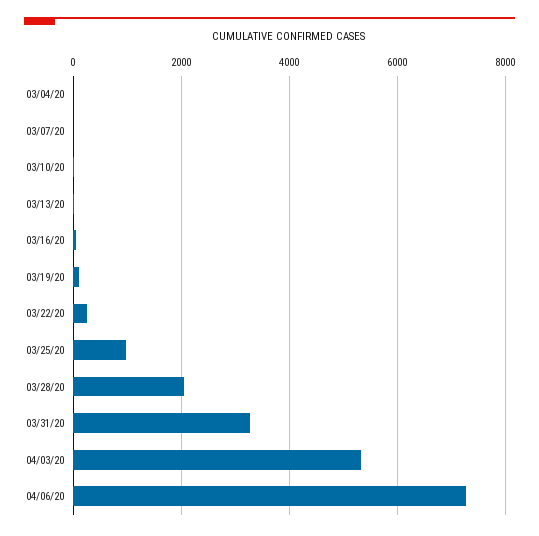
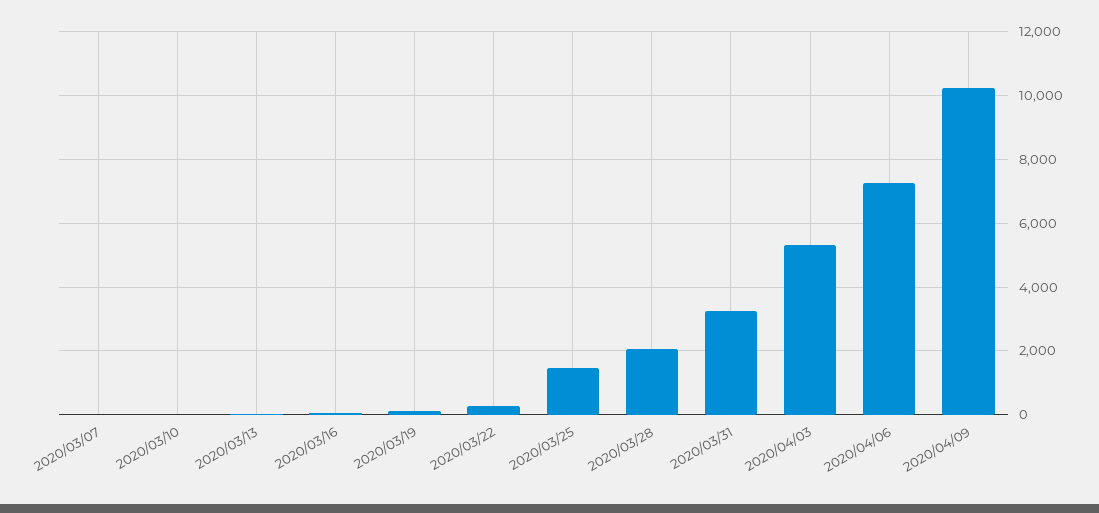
03/04/20: 0 -> none
03/25/20: 1000 -> 1400
2020/04/09: none -> 10200

